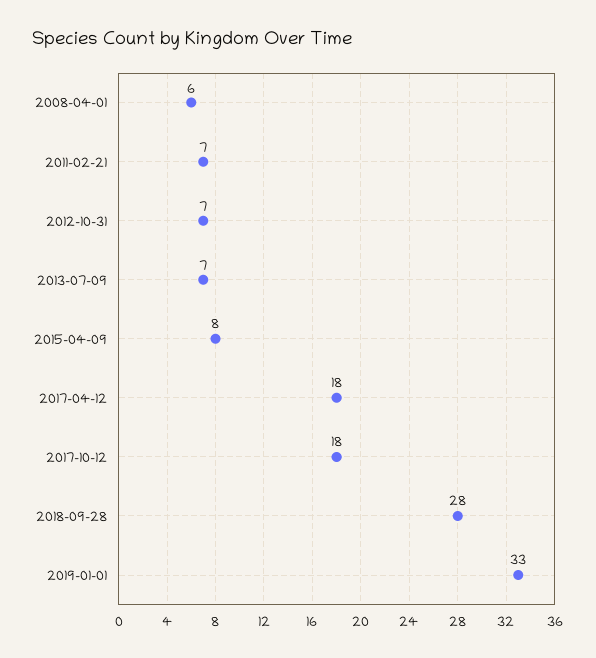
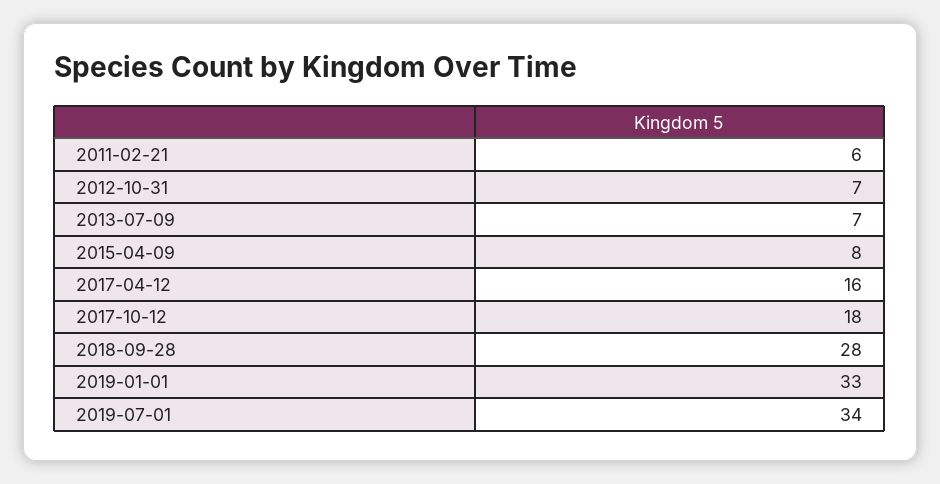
2008-04-01: 6 -> none
2011-02-21: 7 -> 6
2017-04-12: 18 -> 16
2019-07-01: none -> 34

